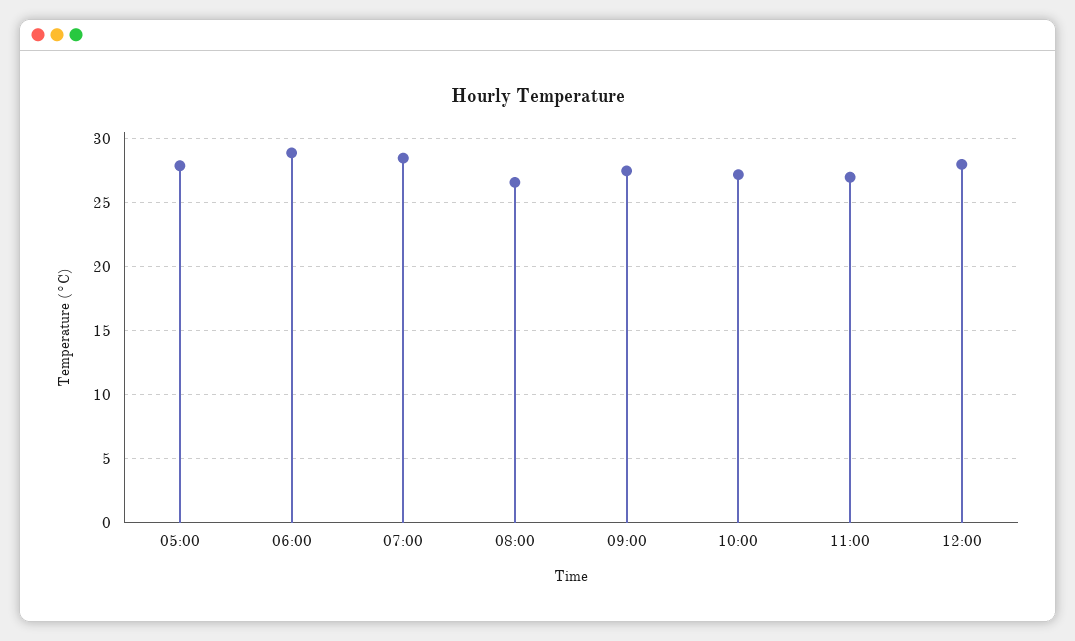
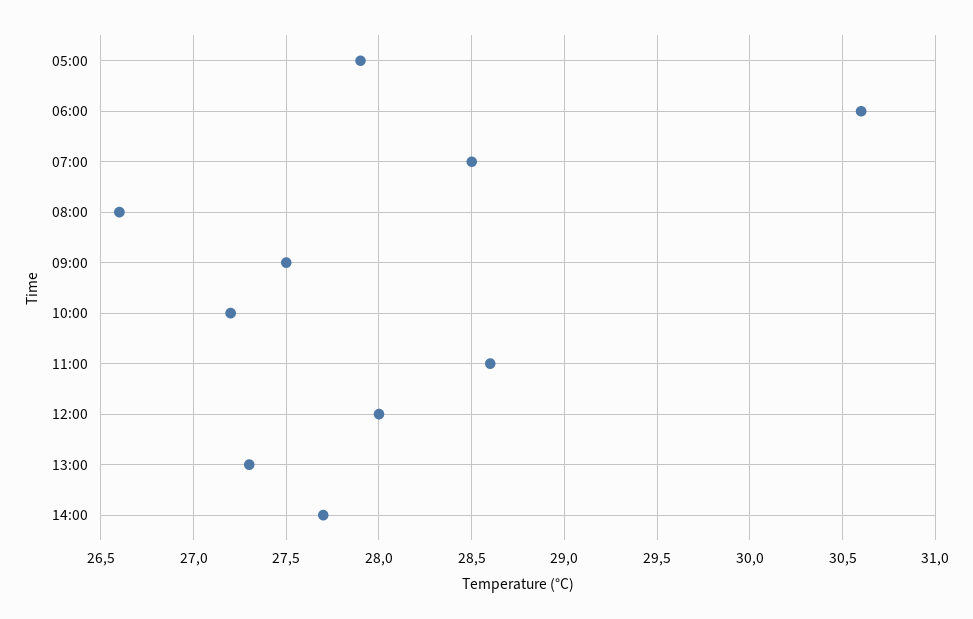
06:00: 29 -> 30.6
11:00: 27 -> 28.6
13:00: none -> 27.3
14:00: none -> 27.7

